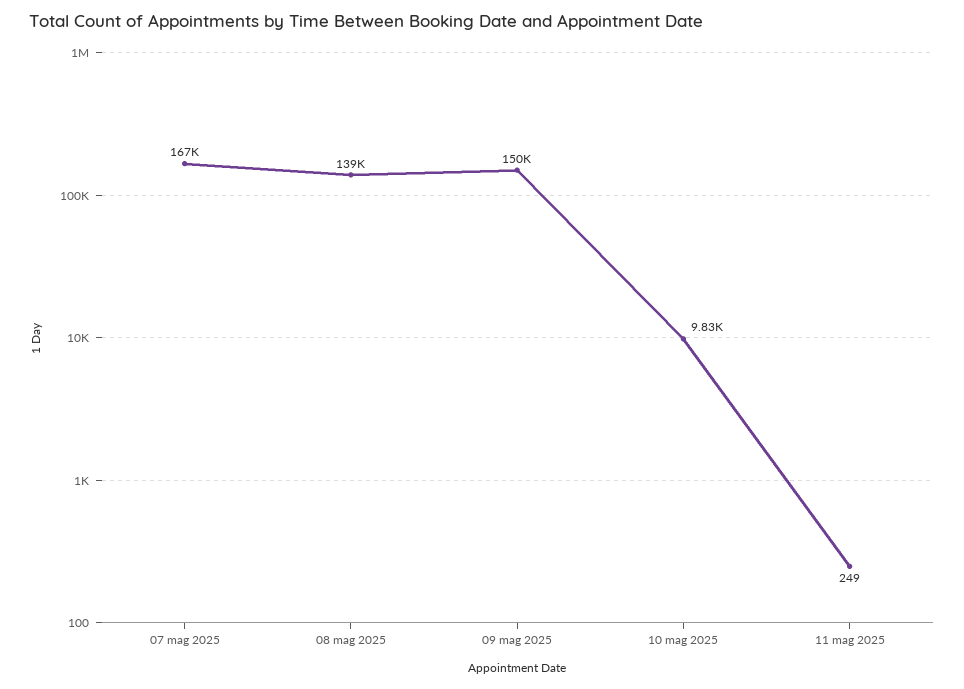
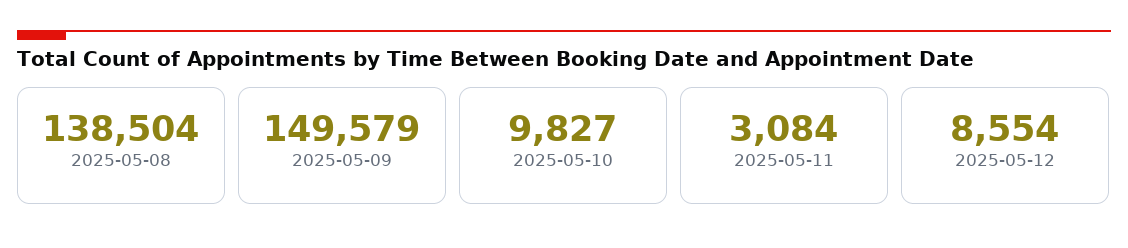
07 mag 2025: 167000 -> none
11 mag 2025: 249 -> 3084
2025-05-12: none -> 8554

